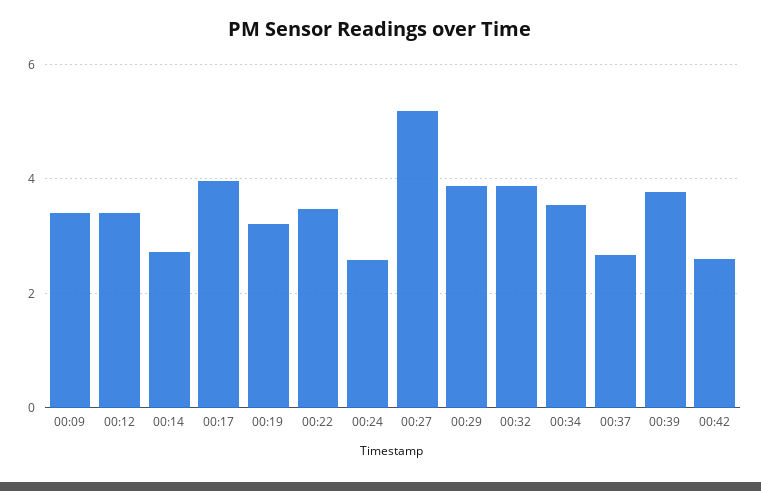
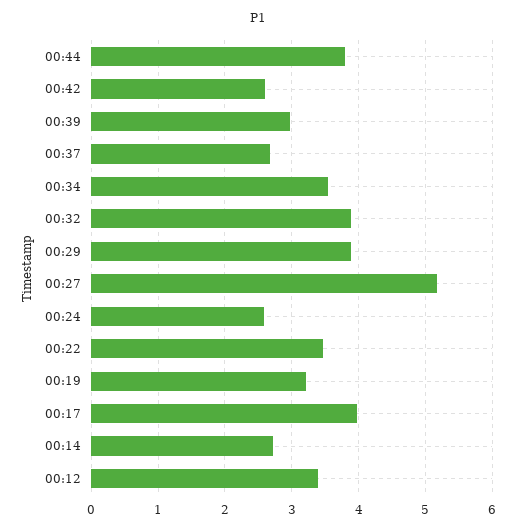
00:09: 3.4 -> none
00:39: 3.8 -> 3
00:44: none -> 3.8

